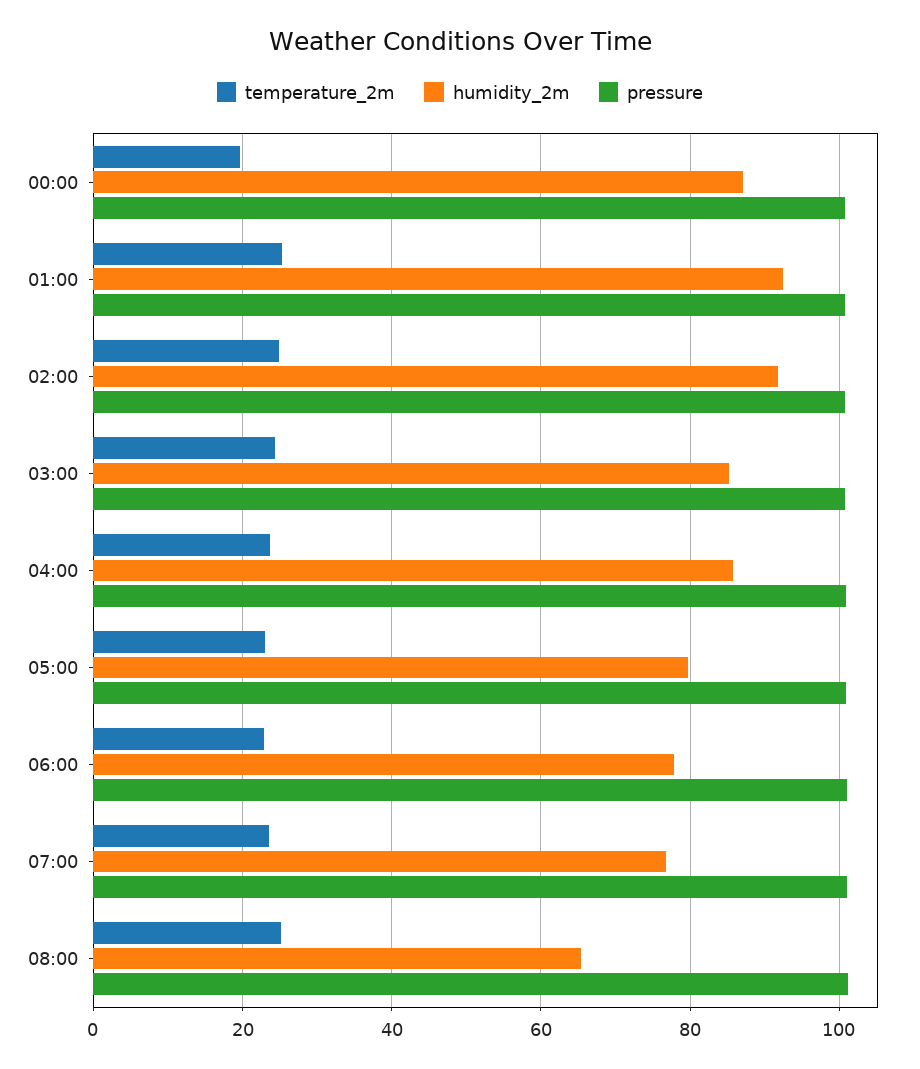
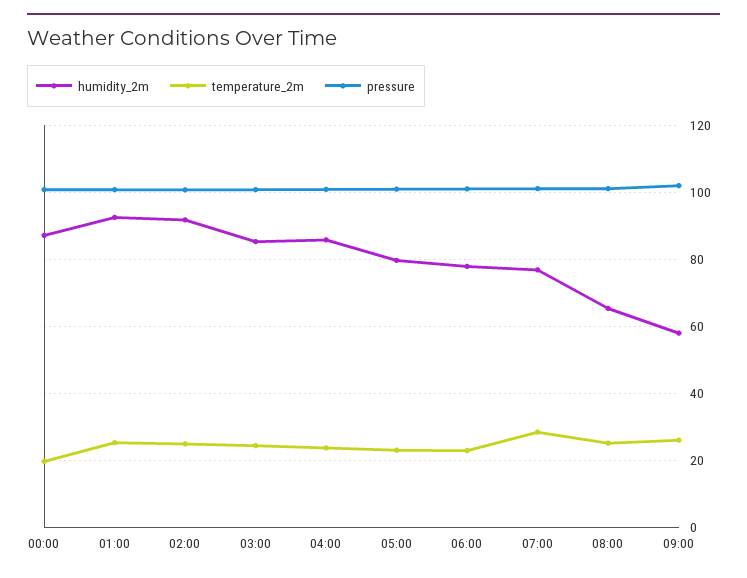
temperature_2m, 07:00: 24 -> 28
humidity_2m, 09:00: none -> 58
temperature_2m, 09:00: none -> 26
pressure, 09:00: none -> 102

